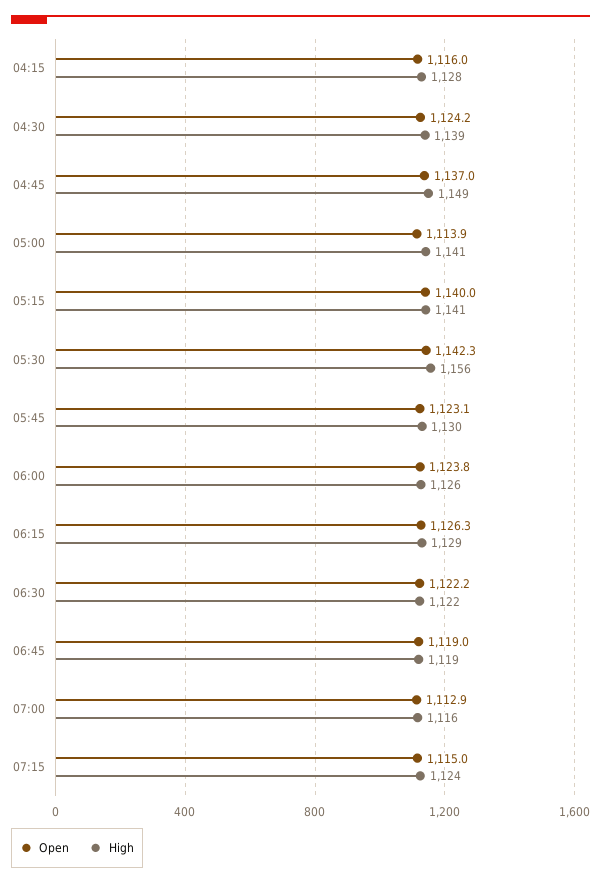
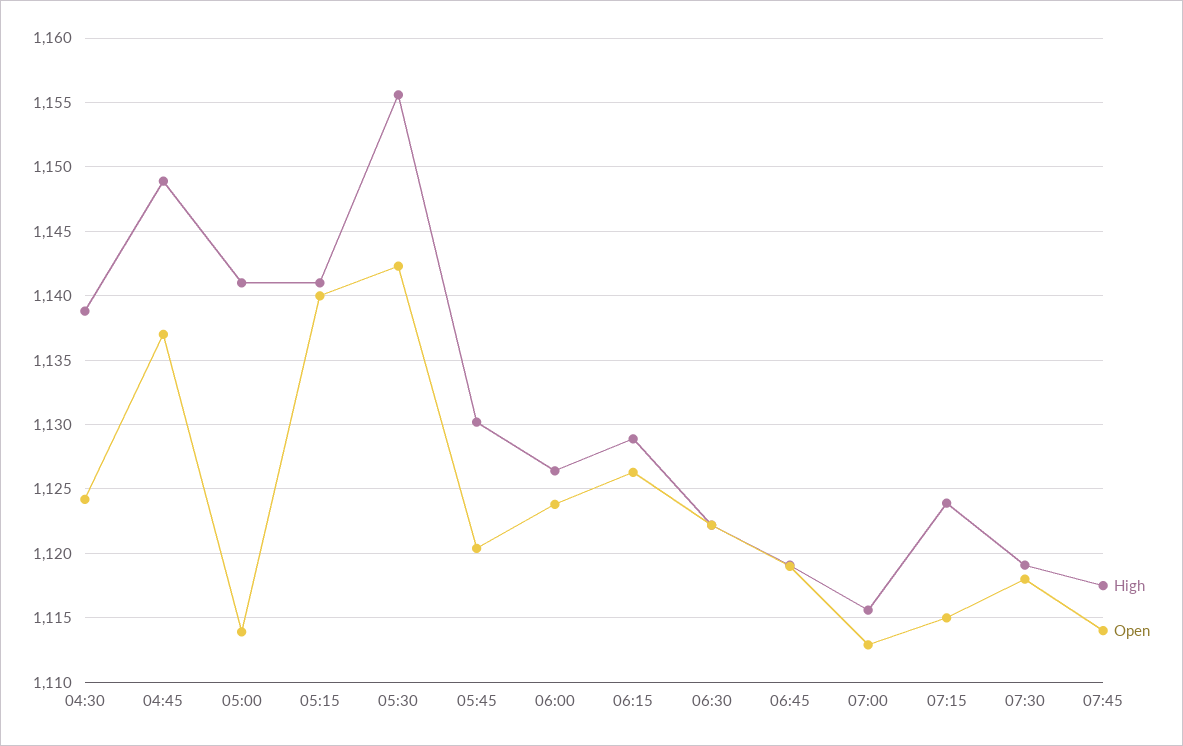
Open, 04:15: 1116 -> none
High, 04:15: 1128 -> none
Open, 05:45: 1123.1 -> 1120.5
High, 07:30: none -> 1119
Open, 07:30: none -> 1118
High, 07:45: none -> 1117.5
Open, 07:45: none -> 1114

